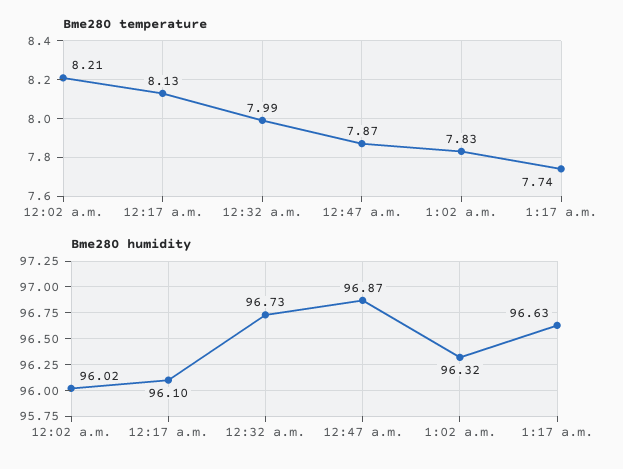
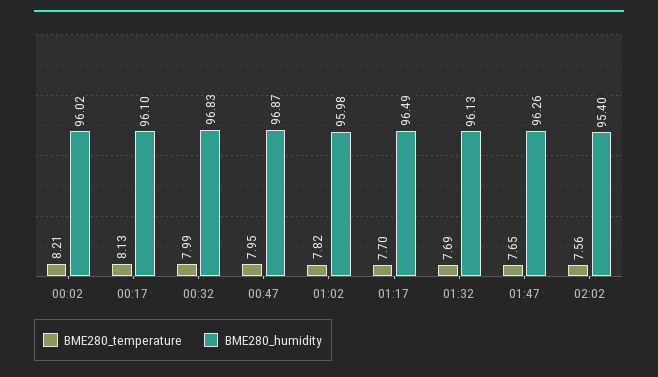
Bme280 temperature, 12:47 a.m.: 7.87 -> 7.95
Bme280 temperature, 1:02 a.m.: 7.83 -> 7.82
Bme280 temperature, 1:17 a.m.: 7.74 -> 7.7
Bme280 humidity, 12:32 a.m.: 96.73 -> 96.83
Bme280 humidity, 1:02 a.m.: 96.32 -> 95.98
Bme280 humidity, 1:17 a.m.: 96.63 -> 96.49
Bme280 temperature, 01:32: none -> 7.69
Bme280 humidity, 01:32: none -> 96.13
Bme280 temperature, 01:47: none -> 7.65
Bme280 humidity, 01:47: none -> 96.26
Bme280 temperature, 02:02: none -> 7.56
Bme280 humidity, 02:02: none -> 95.4

